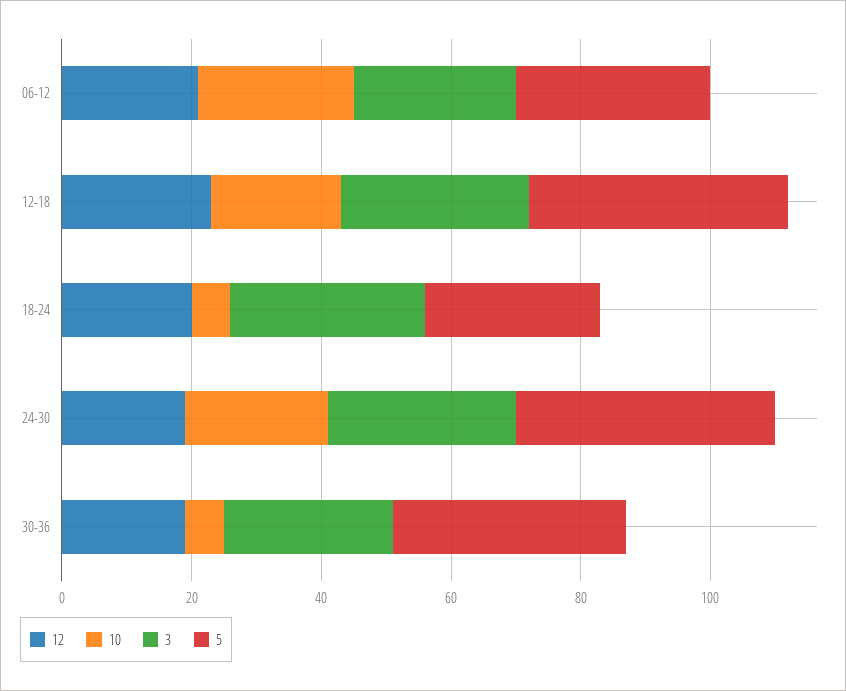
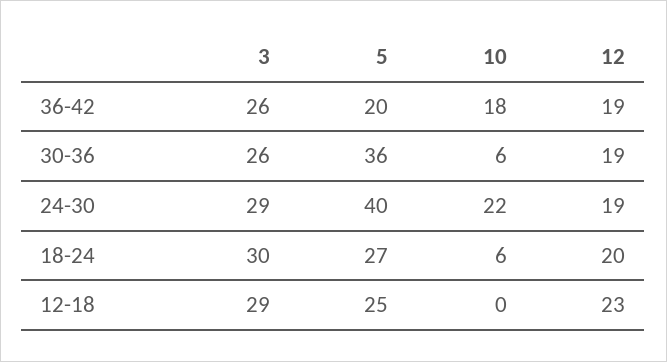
12, 06-12: 20 -> none
10, 06-12: 25 -> none
3, 06-12: 25 -> none
5, 06-12: 30 -> none
10, 12-18: 20 -> 0
5, 12-18: 40 -> 25
3, 36-42: none -> 26
5, 36-42: none -> 20
10, 36-42: none -> 18
12, 36-42: none -> 19

